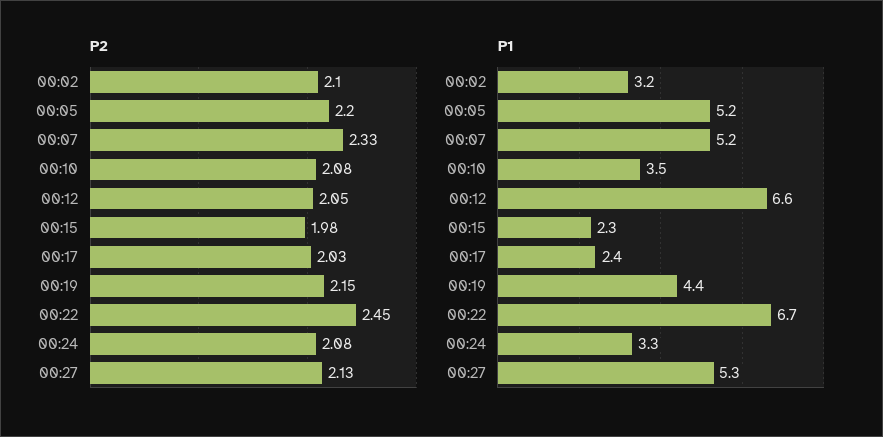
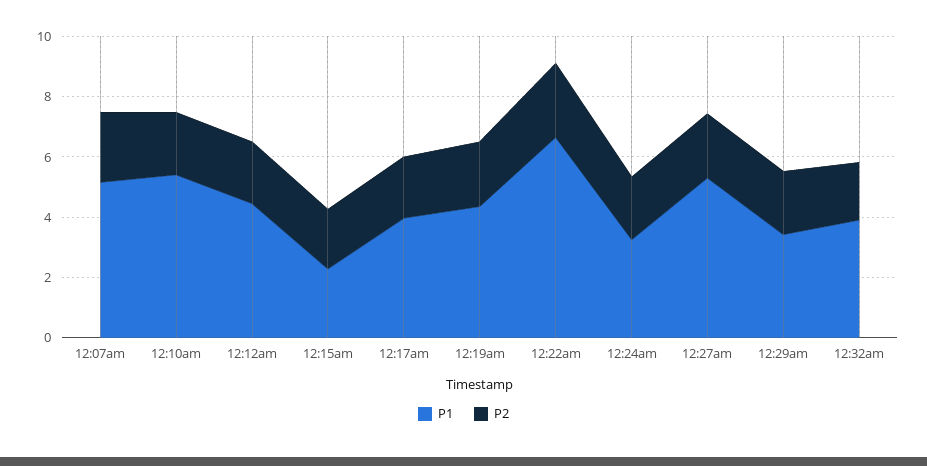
P2, 00:02: 2.1 -> none
P2, 00:05: 2.2 -> none
P1, 00:02: 3.2 -> none
P1, 00:05: 5.2 -> none
P1, 00:10: 3.5 -> 5.5
P1, 00:12: 6.6 -> 4.5
P1, 00:17: 2.4 -> 4
P1, 12:29am: none -> 3.5
P2, 12:29am: none -> 2
P1, 12:32am: none -> 4
P2, 12:32am: none -> 2

